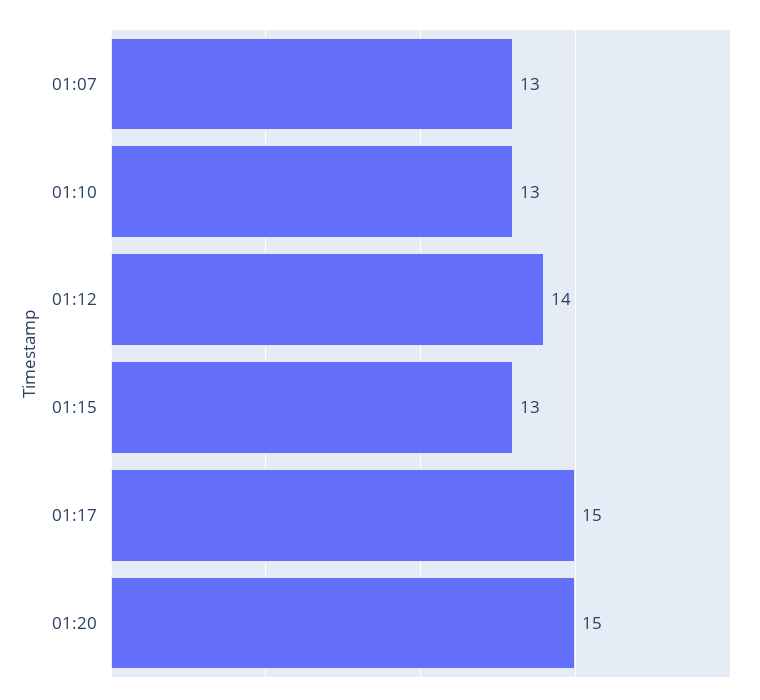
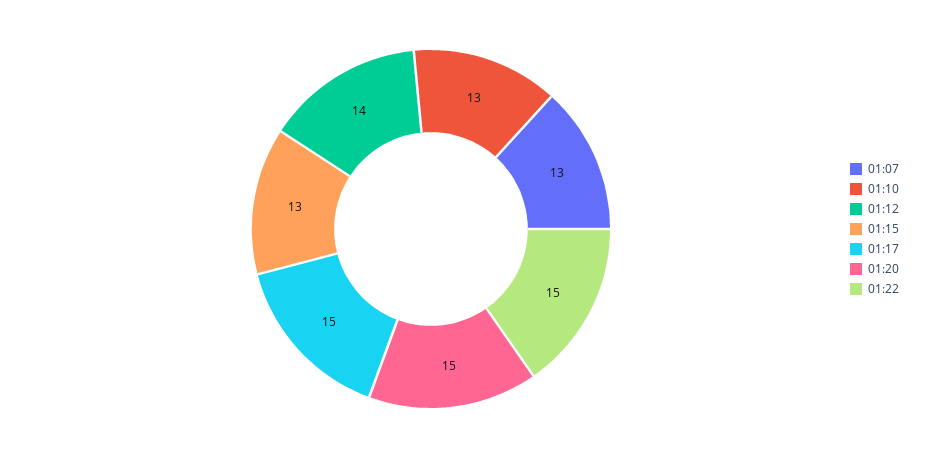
01:22: none -> 15

